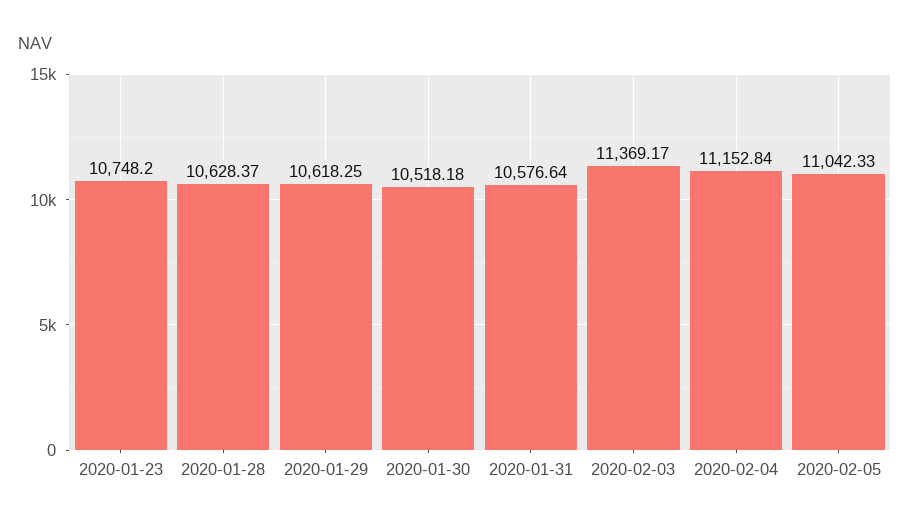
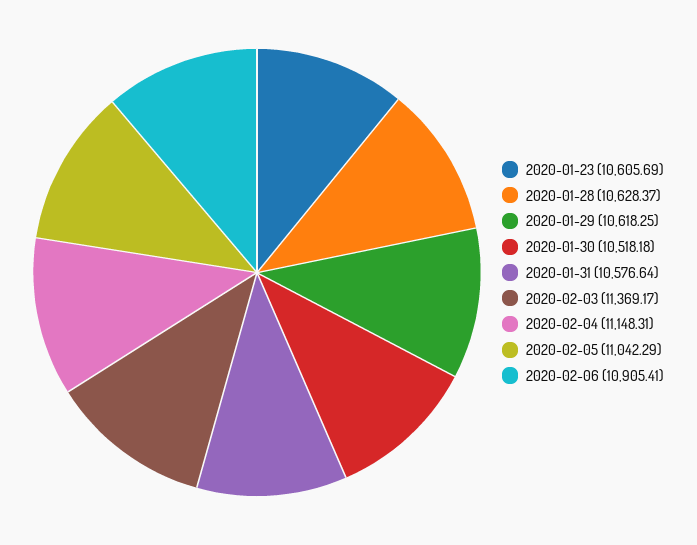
2020-01-23: 10748.2 -> 10605.69
2020-02-04: 11152.84 -> 11148.31
2020-02-05: 11042.33 -> 11042.29
2020-02-06: none -> 10905.41

